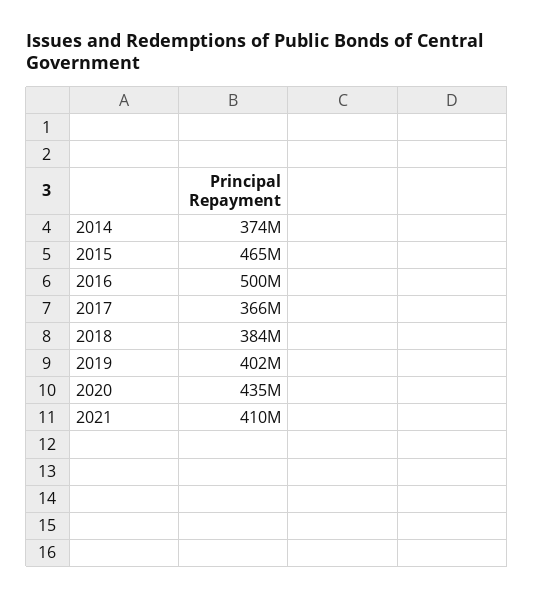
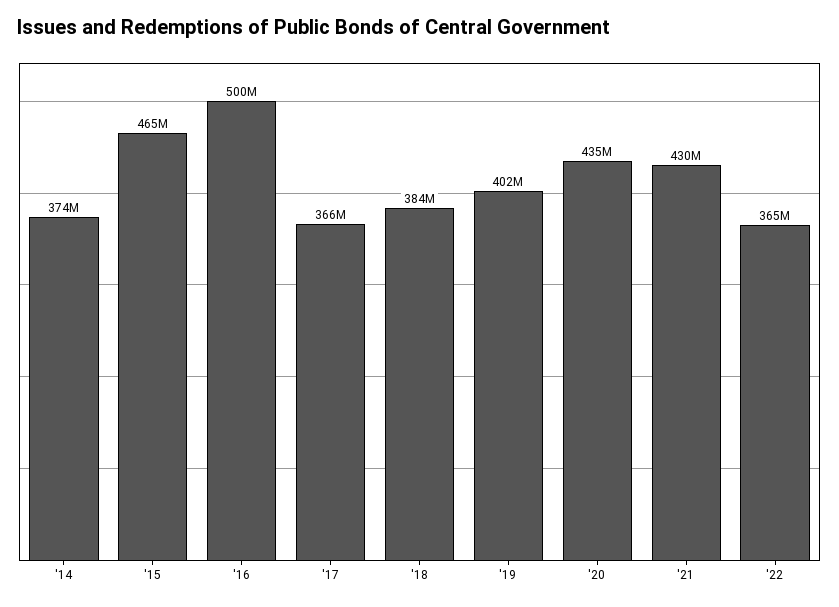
2021: 410000000 -> 430000000
'22: none -> 365000000

